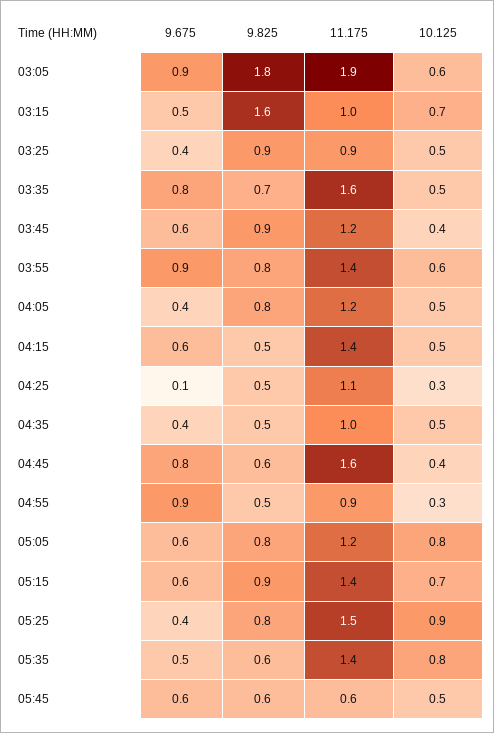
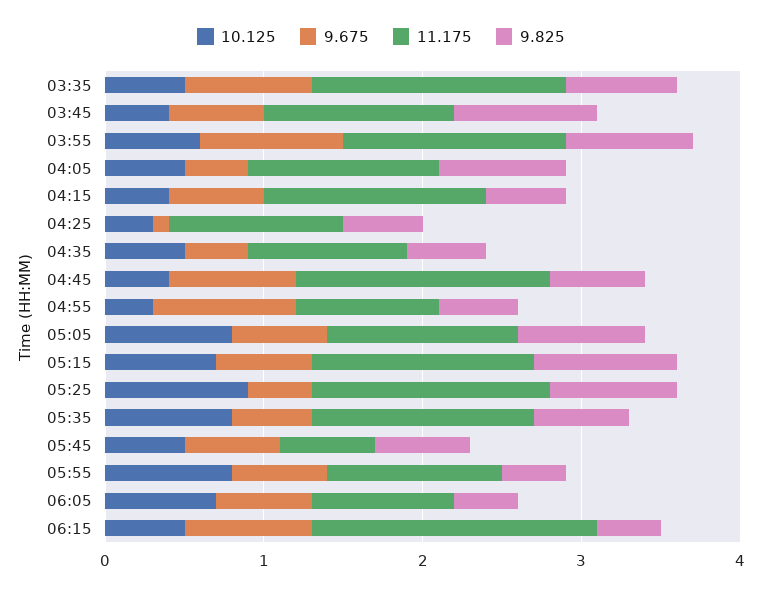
9.675, 03:05: 0.9 -> none
9.825, 03:05: 1.8 -> none
11.175, 03:05: 1.9 -> none
10.125, 03:05: 0.6 -> none
9.675, 03:15: 0.5 -> none
9.825, 03:15: 1.6 -> none
11.175, 03:15: 1 -> none
10.125, 03:15: 0.7 -> none
9.675, 03:25: 0.4 -> none
9.825, 03:25: 0.9 -> none
11.175, 03:25: 0.9 -> none
10.125, 03:25: 0.5 -> none
10.125, 04:15: 0.5 -> 0.4
10.125, 05:55: none -> 0.8
9.675, 05:55: none -> 0.6
11.175, 05:55: none -> 1.1
9.825, 05:55: none -> 0.4
10.125, 06:05: none -> 0.7
9.675, 06:05: none -> 0.6
11.175, 06:05: none -> 0.9
9.825, 06:05: none -> 0.4
10.125, 06:15: none -> 0.5
9.675, 06:15: none -> 0.8
11.175, 06:15: none -> 1.8
9.825, 06:15: none -> 0.4

